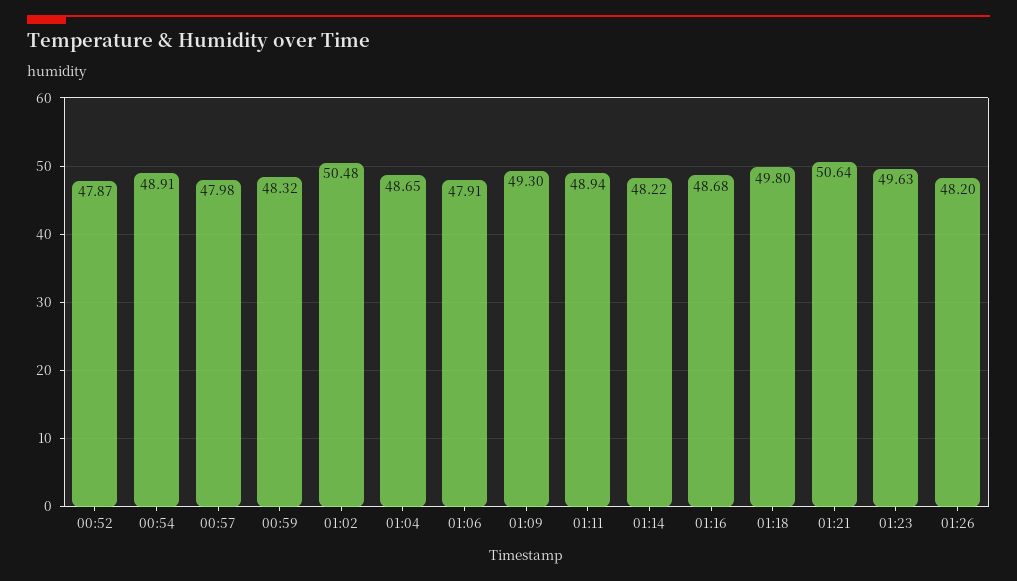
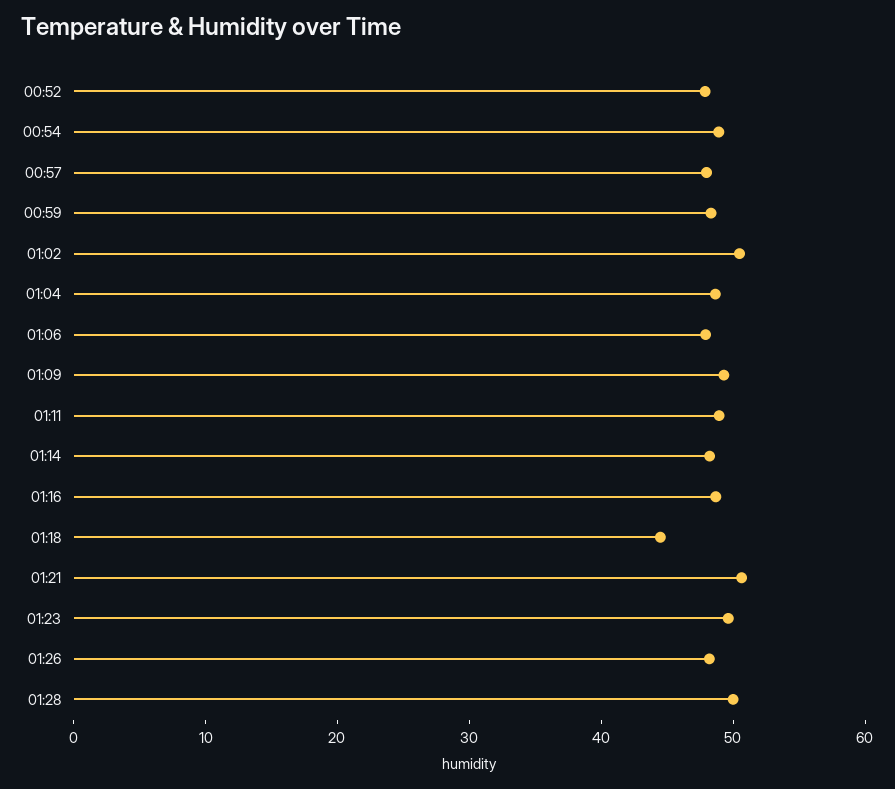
01:18: 49.8 -> 44
01:28: none -> 50

